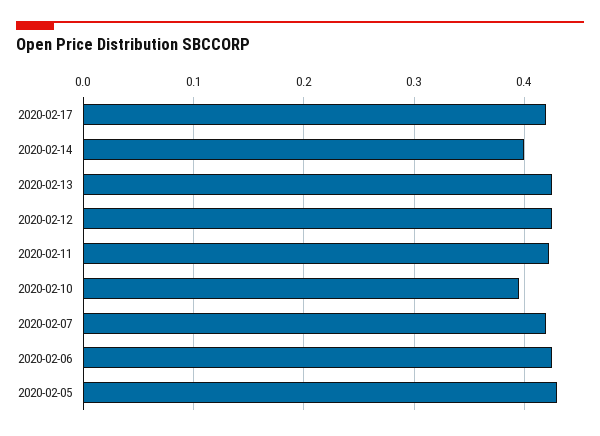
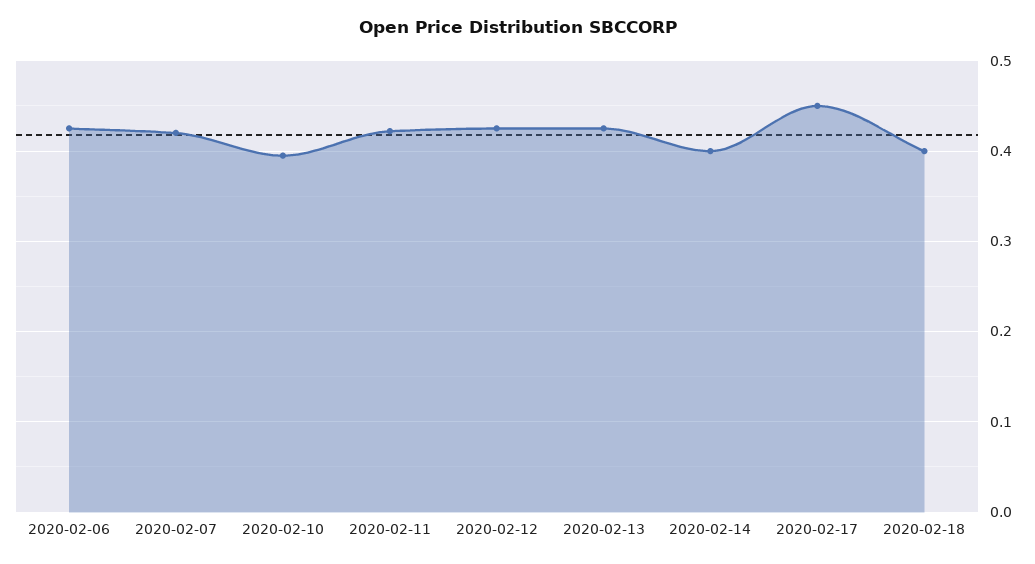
2020-02-17: 0.42 -> 0.45
2020-02-05: 0.43 -> none
2020-02-18: none -> 0.4

